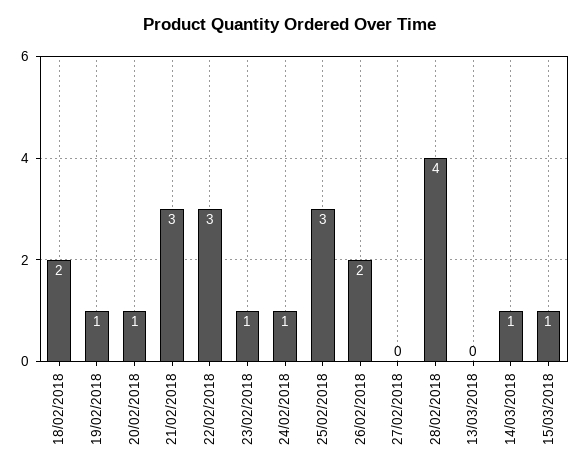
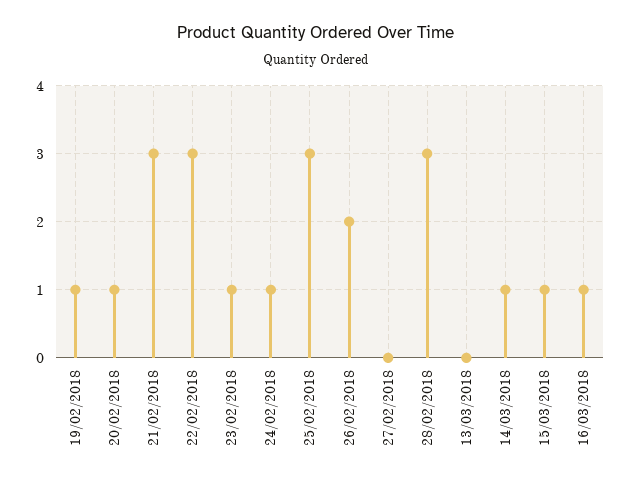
18/02/2018: 2 -> none
28/02/2018: 4 -> 3
16/03/2018: none -> 1

